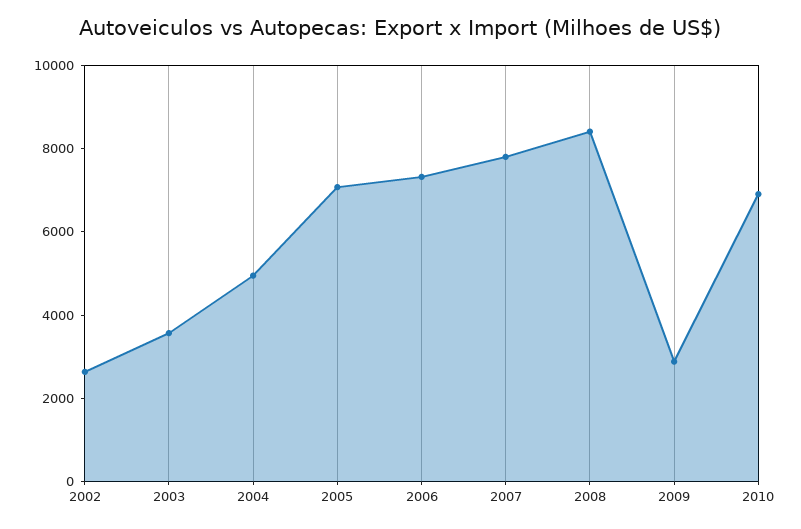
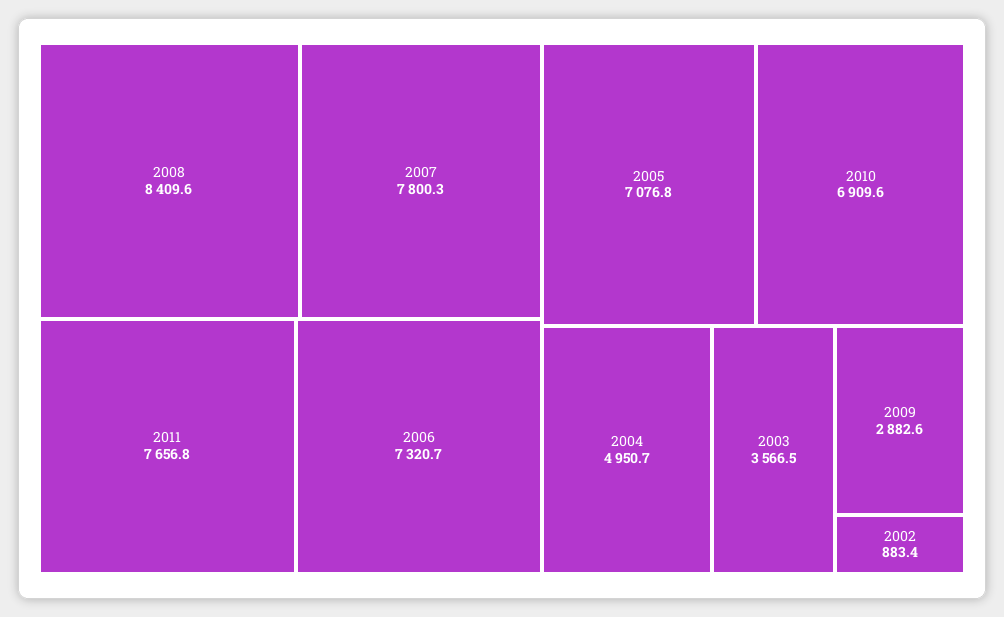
2002: 2500 -> 883.4
2011: none -> 7656.8

